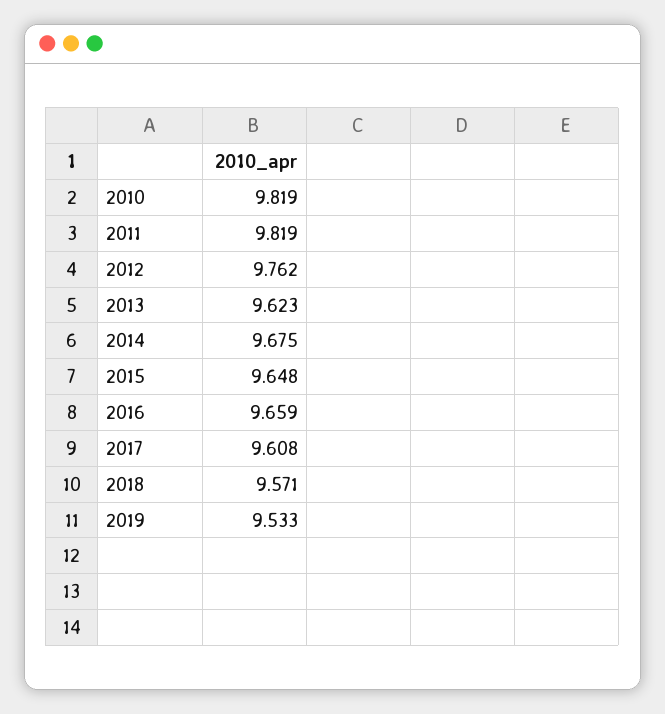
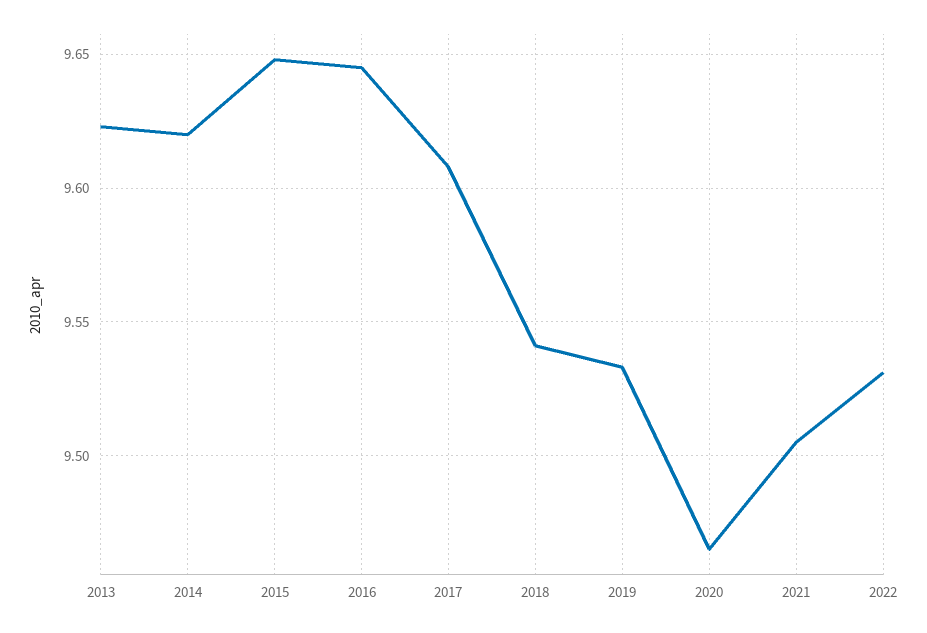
2010: 9.819 -> none
2011: 9.819 -> none
2012: 9.762 -> none
2014: 9.675 -> 9.62
2016: 9.659 -> 9.645
2018: 9.571 -> 9.54
2020: none -> 9.465
2021: none -> 9.505
2022: none -> 9.53

